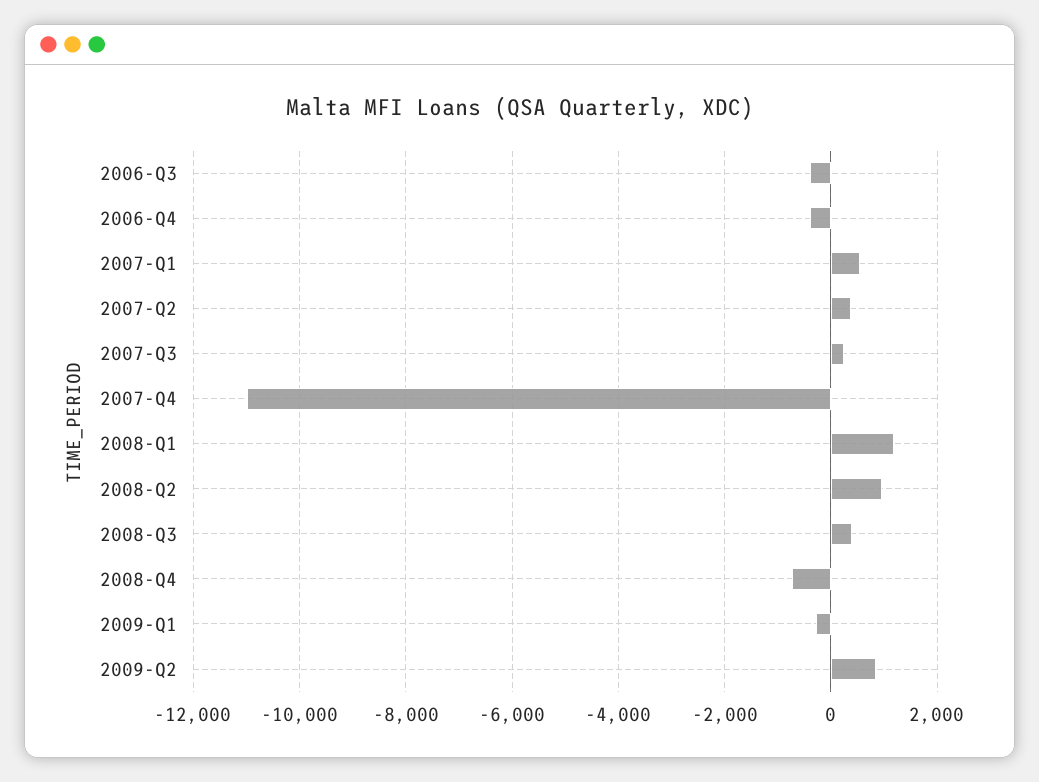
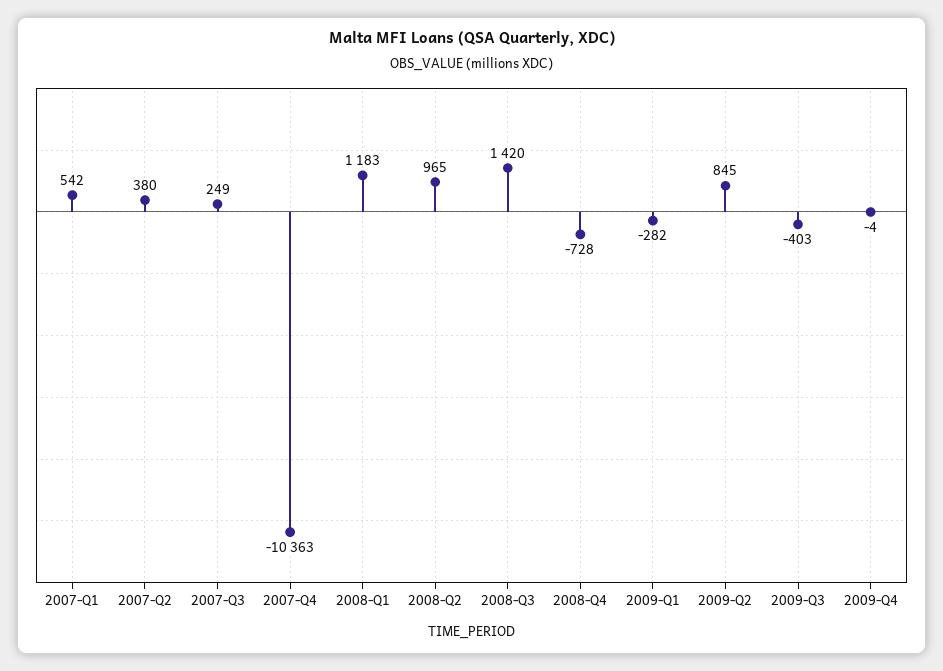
2006-Q3: -400 -> none
2006-Q4: -400 -> none
2007-Q4: -11000 -> -10363
2008-Q3: 400 -> 1420
2009-Q3: none -> -403
2009-Q4: none -> -4

